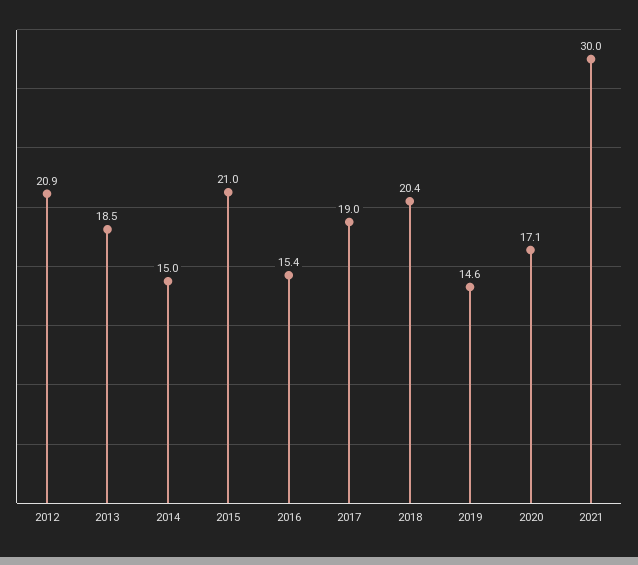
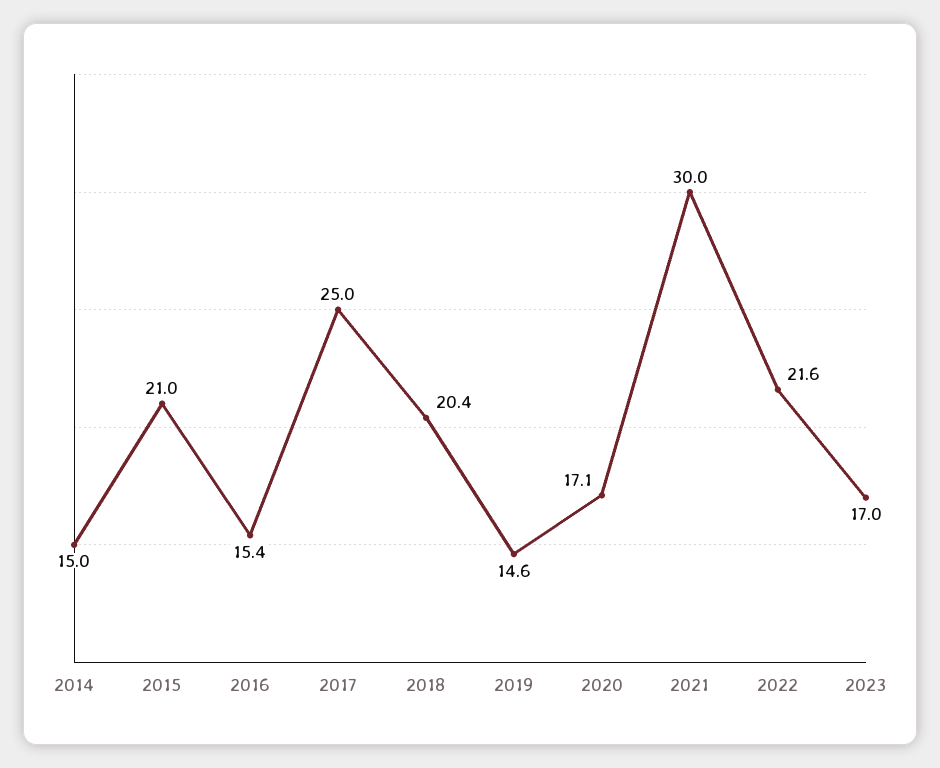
2012: 20.9 -> none
2013: 18.5 -> none
2017: 19 -> 25
2022: none -> 21.6
2023: none -> 17

